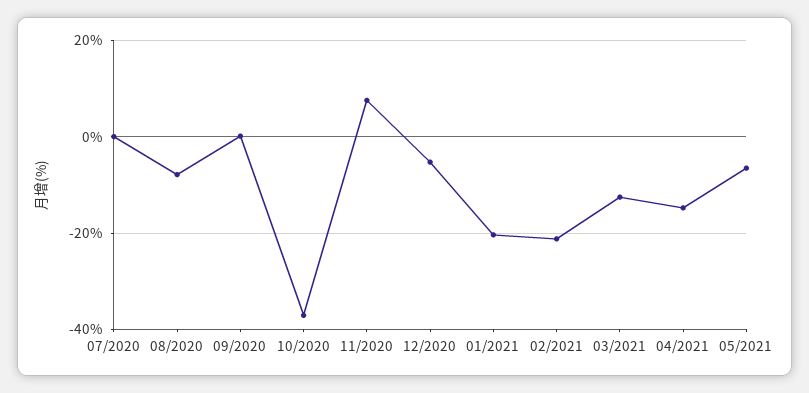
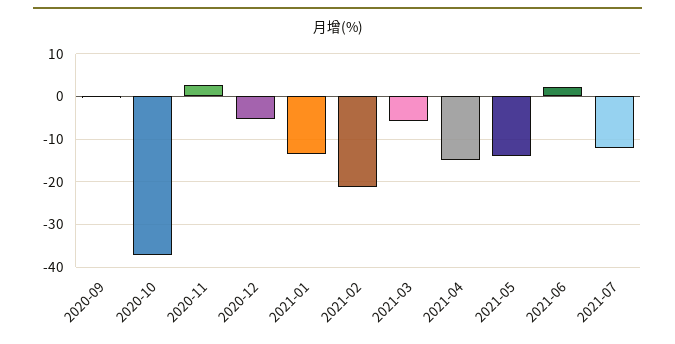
07/2020: 0 -> none
08/2020: -8 -> none
11/2020: 8 -> 2
01/2021: -20 -> -14
03/2021: -12 -> -6
05/2021: -6 -> -14
2021-06: none -> 2
2021-07: none -> -12

